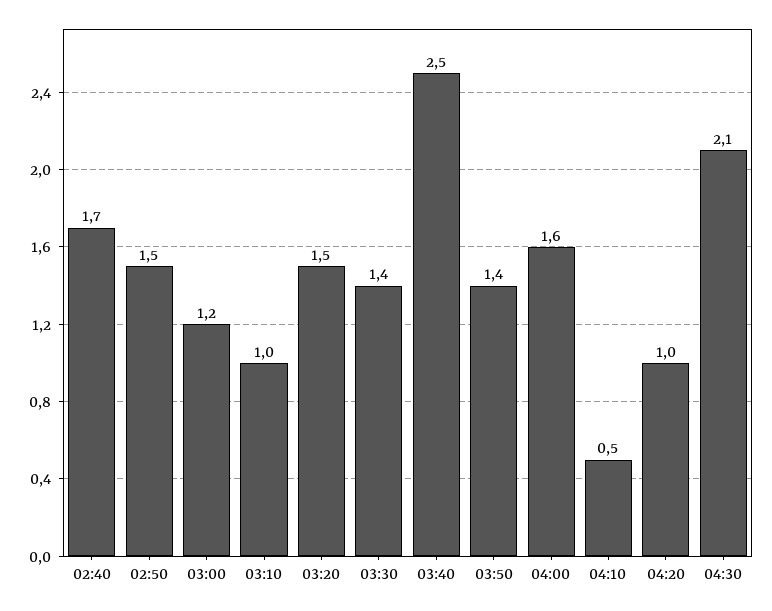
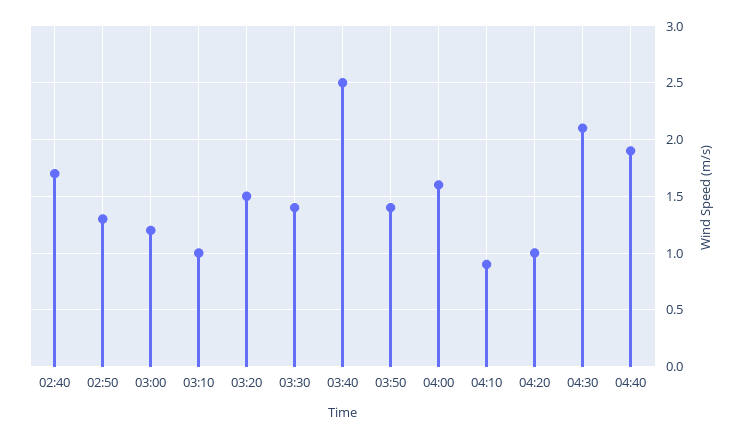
02:50: 1.5 -> 1.3
04:10: 0.5 -> 0.9
04:40: none -> 1.9

